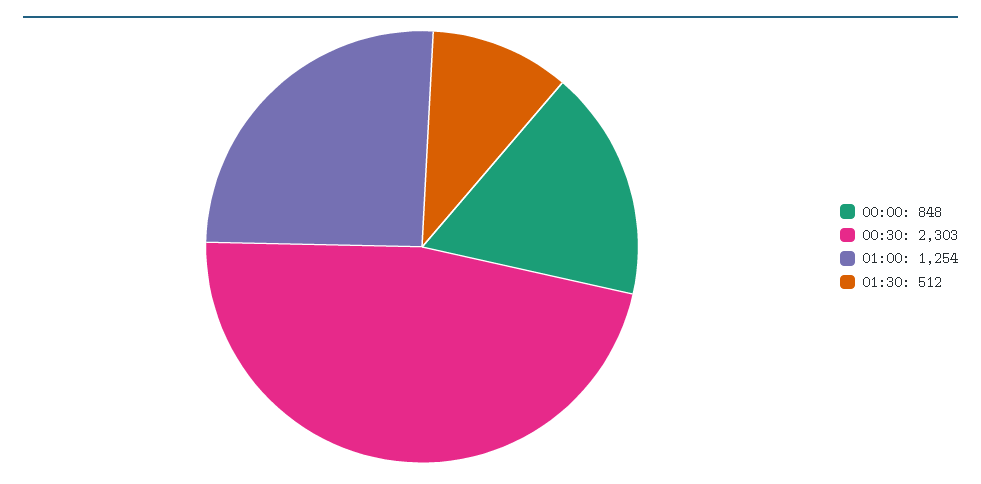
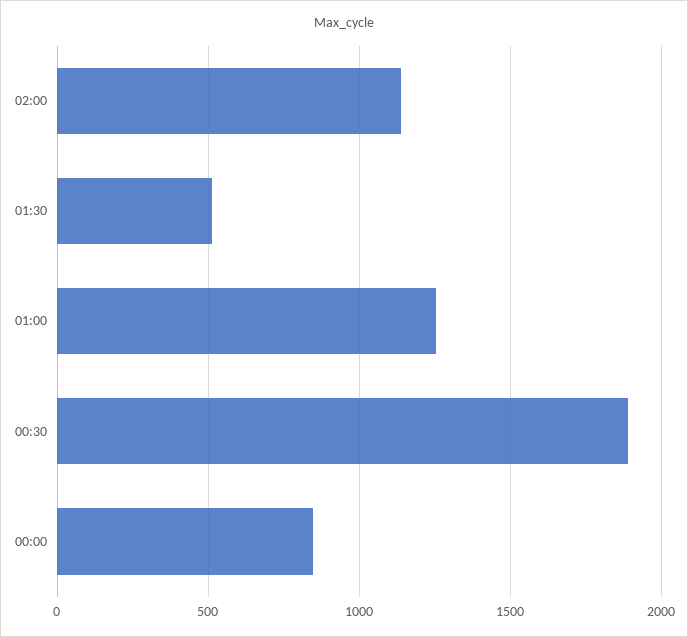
00:30: 2303 -> 1900
02:00: none -> 1150

